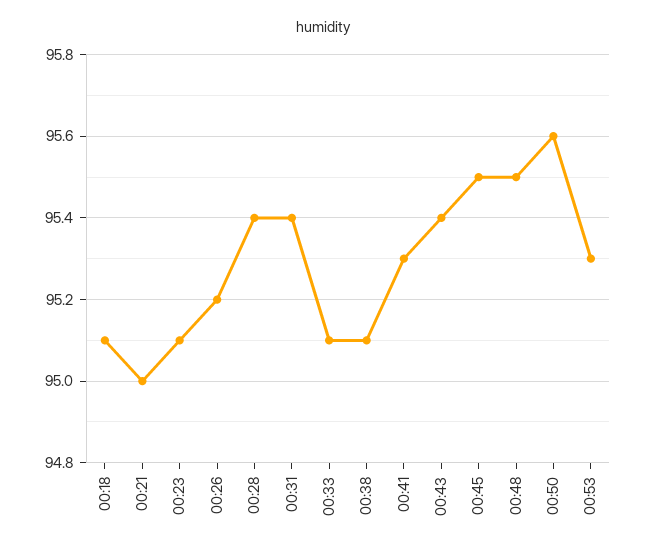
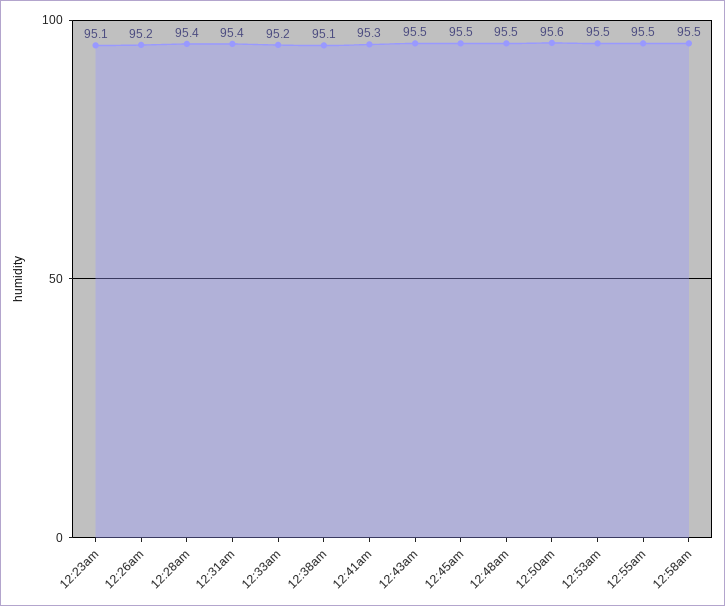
00:18: 95.1 -> none
00:21: 95 -> none
00:33: 95.1 -> 95.2
00:43: 95.4 -> 95.5
00:53: 95.3 -> 95.5
12:55am: none -> 95.5
12:58am: none -> 95.5

